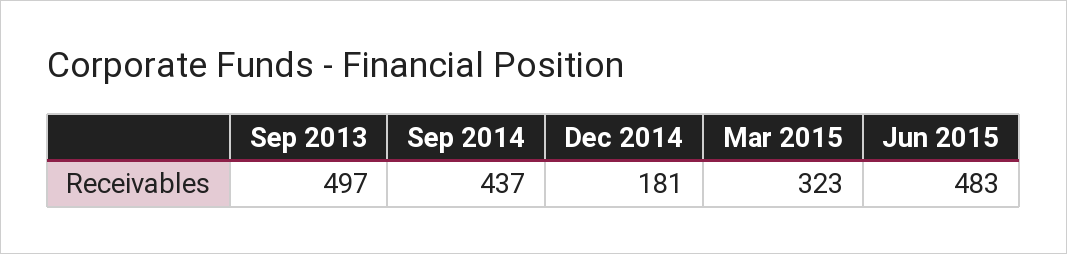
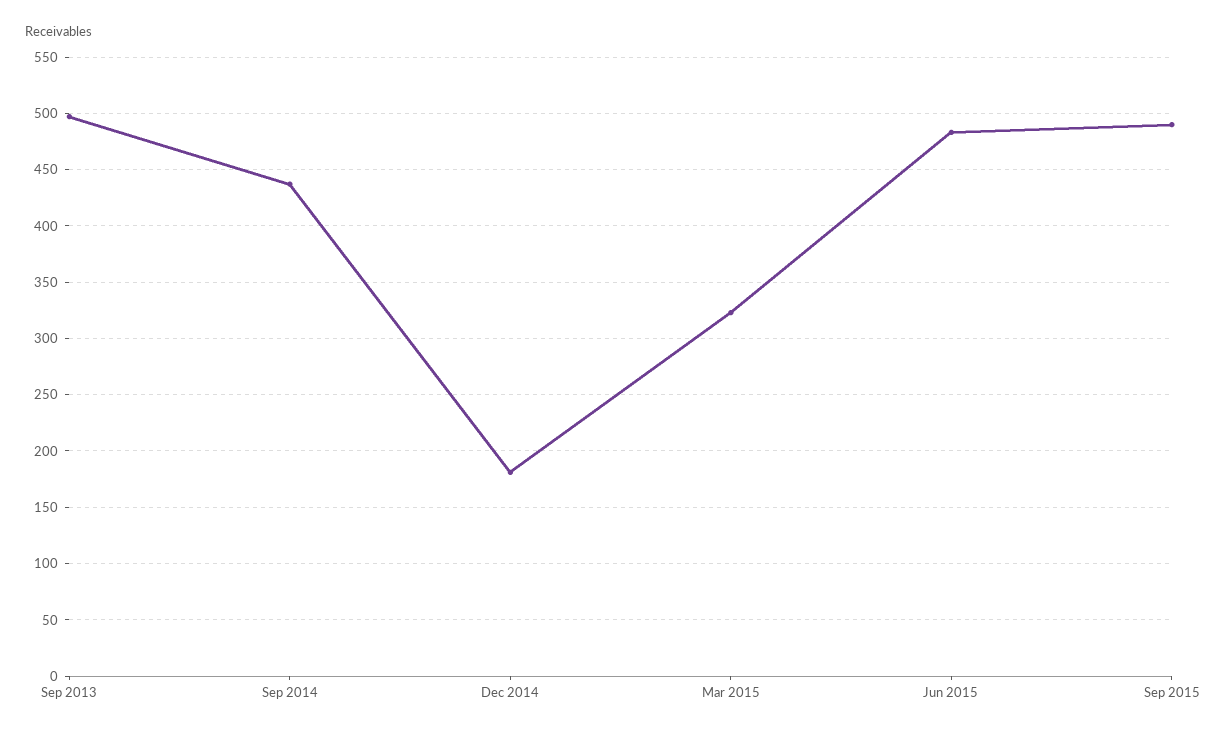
Sep 2015: none -> 490

